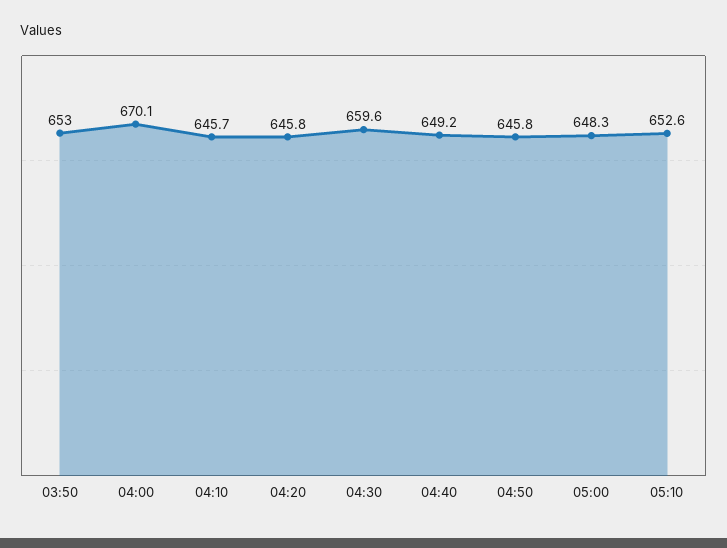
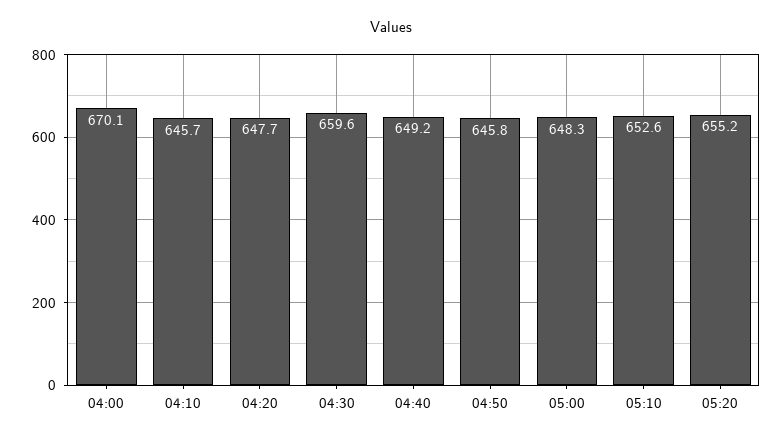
03:50: 653 -> none
04:20: 645.8 -> 647.7
05:20: none -> 655.2

